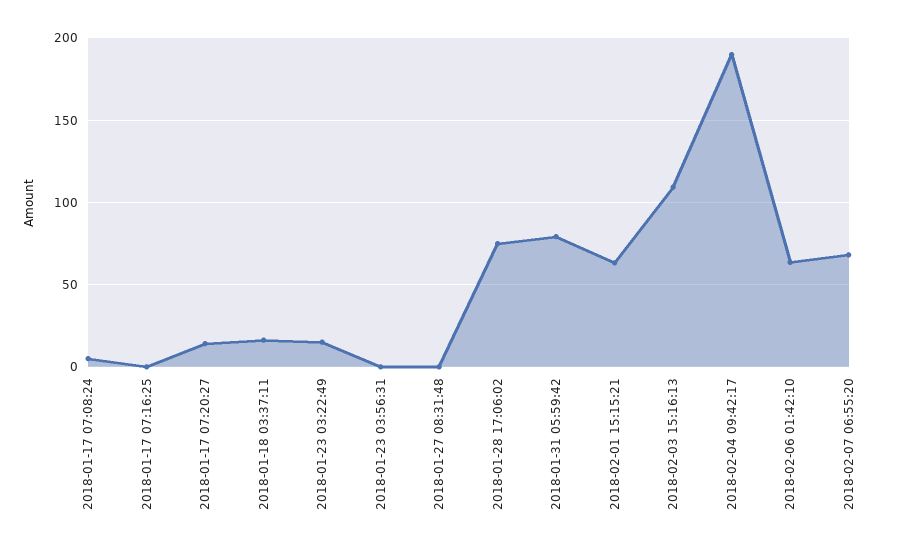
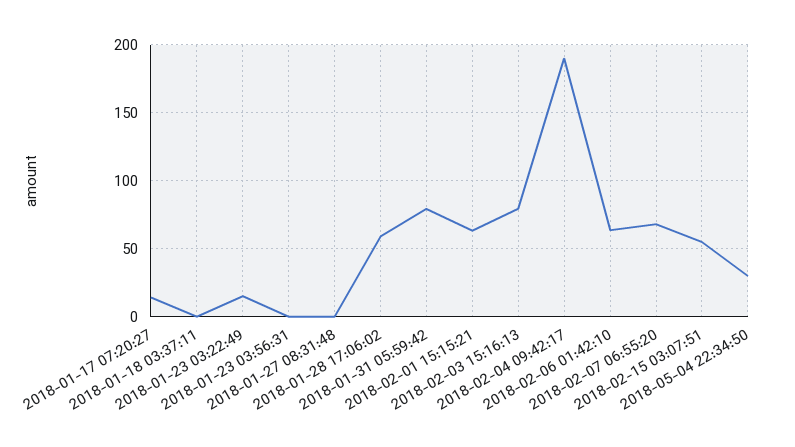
2018-01-17 07:08:24: 5 -> none
2018-01-17 07:16:25: 0 -> none
2018-01-18 03:37:11: 15 -> 0
2018-01-28 17:06:02: 75 -> 60
2018-02-03 15:16:13: 110 -> 80
2018-02-15 03:07:51: none -> 55
2018-05-04 22:34:50: none -> 30

